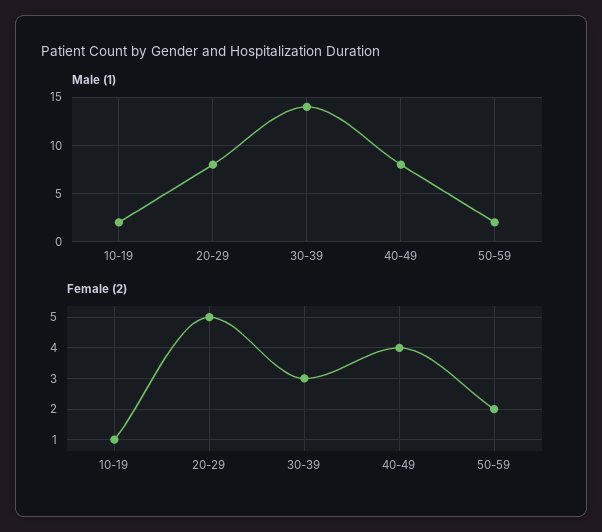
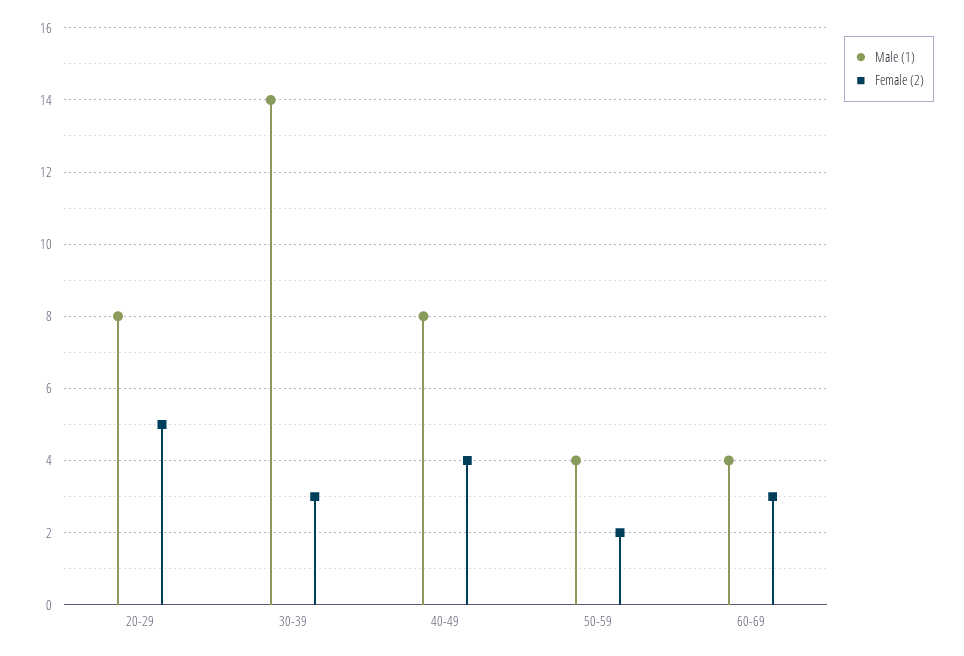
Male (1), 10-19: 2 -> none
Male (1), 50-59: 2 -> 4
Female (2), 10-19: 1 -> none
Male (1), 60-69: none -> 4
Female (2), 60-69: none -> 3

